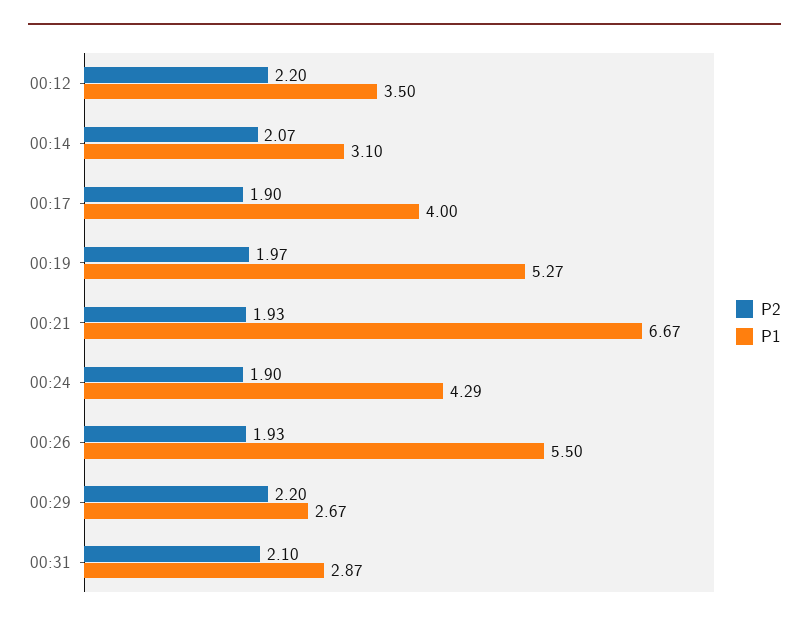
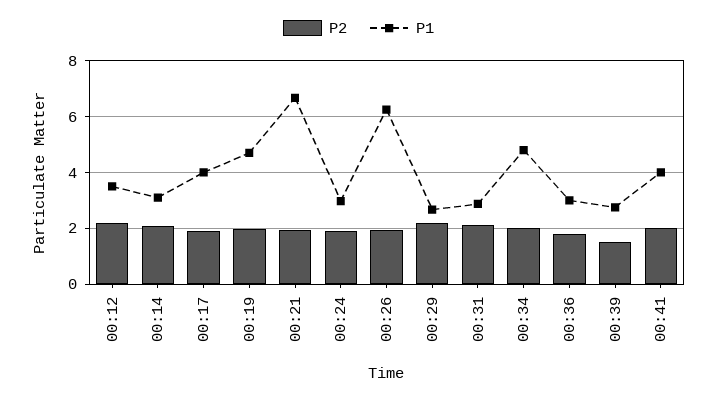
P1, 00:19: 5.27 -> 4.75
P1, 00:24: 4.29 -> 3
P1, 00:26: 5.5 -> 6.25
P2, 00:34: none -> 2
P1, 00:34: none -> 4.75
P2, 00:36: none -> 1.75
P1, 00:36: none -> 3
P2, 00:39: none -> 1.5
P1, 00:39: none -> 2.75
P2, 00:41: none -> 2
P1, 00:41: none -> 4

